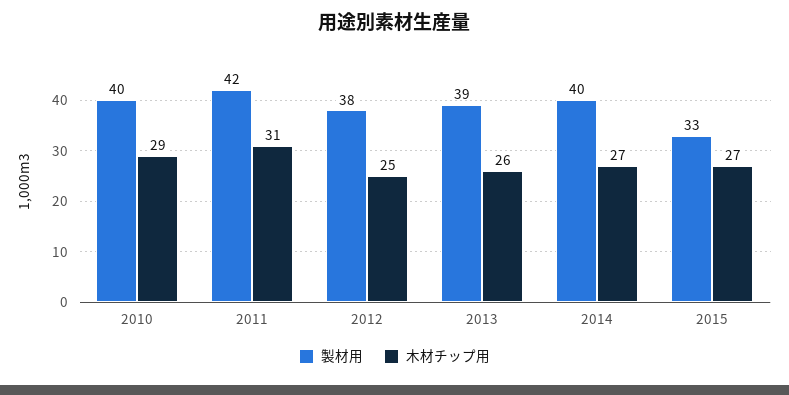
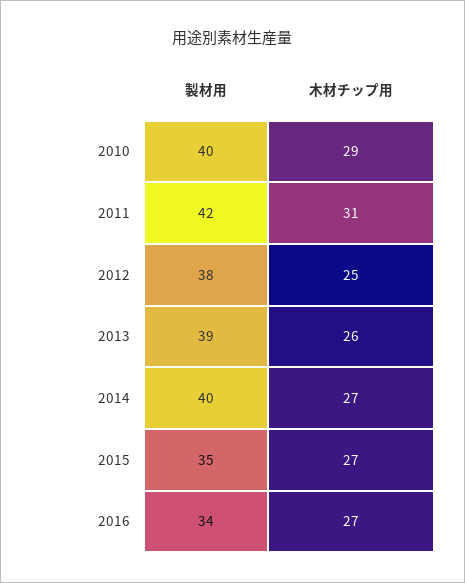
製材用, 2015: 33 -> 35
製材用, 2016: none -> 34
木材チップ用, 2016: none -> 27

